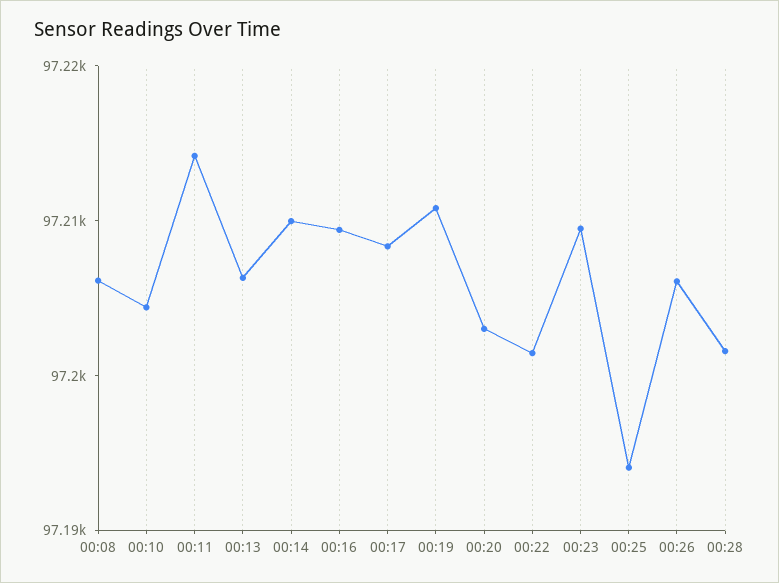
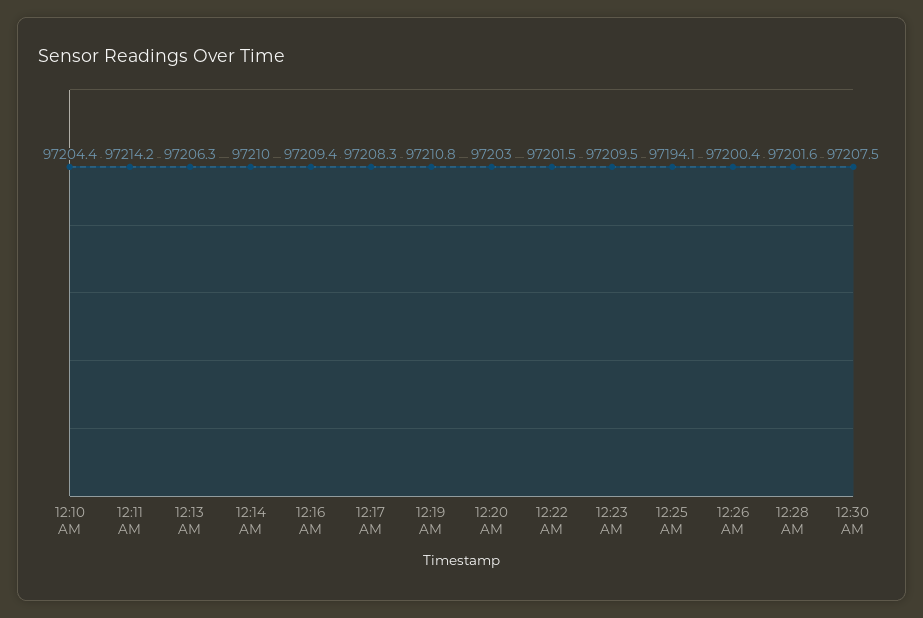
00:08: 97206 -> none
00:26: 97206 -> 97200.4
12:30 AM: none -> 97207.5

